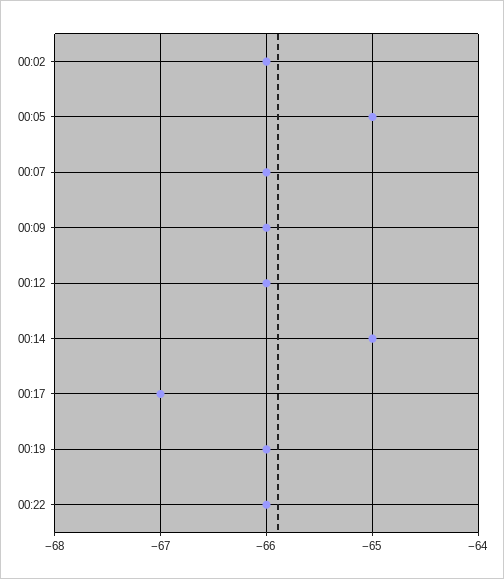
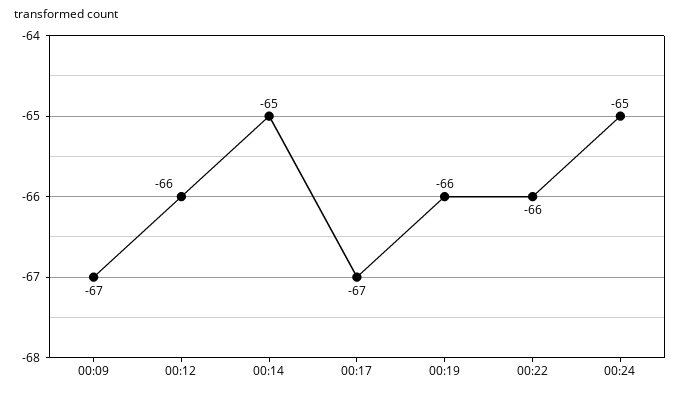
00:02: -66 -> none
00:05: -65 -> none
00:07: -66 -> none
00:09: -66 -> -67
00:24: none -> -65

